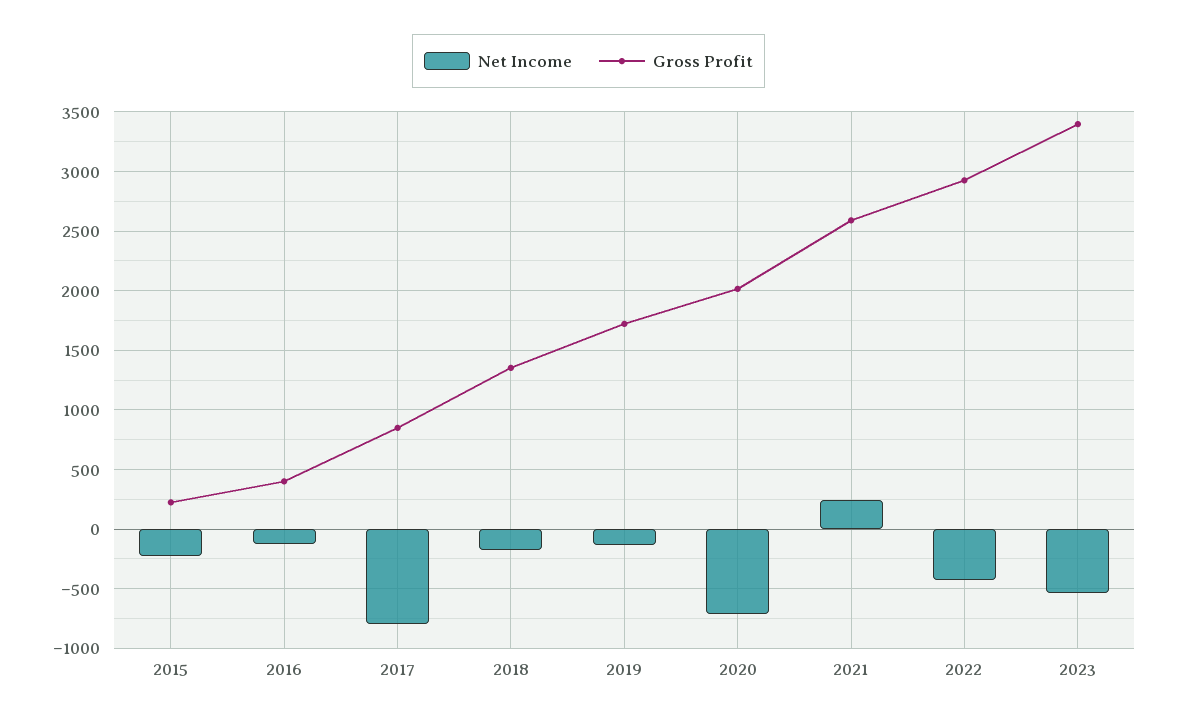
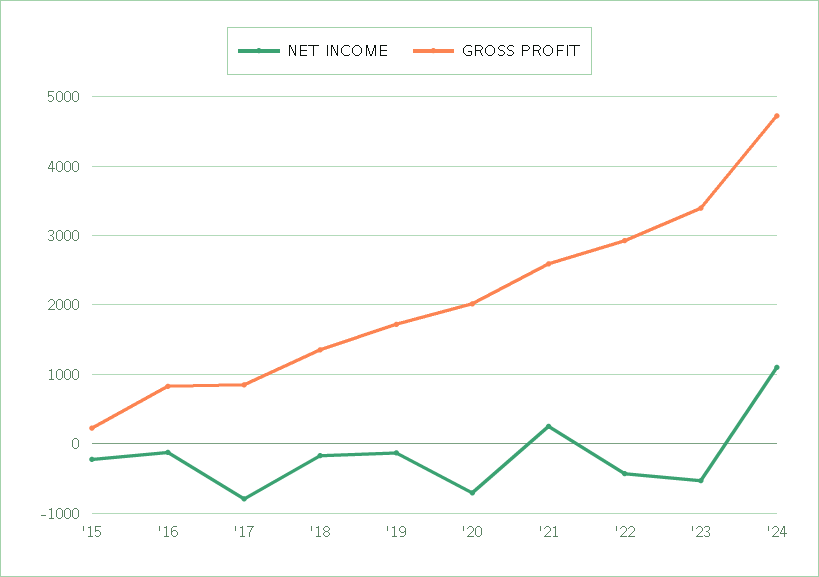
Gross Profit, 2016: 400 -> 800
Net Income, '24: none -> 1100
Gross Profit, '24: none -> 4700

